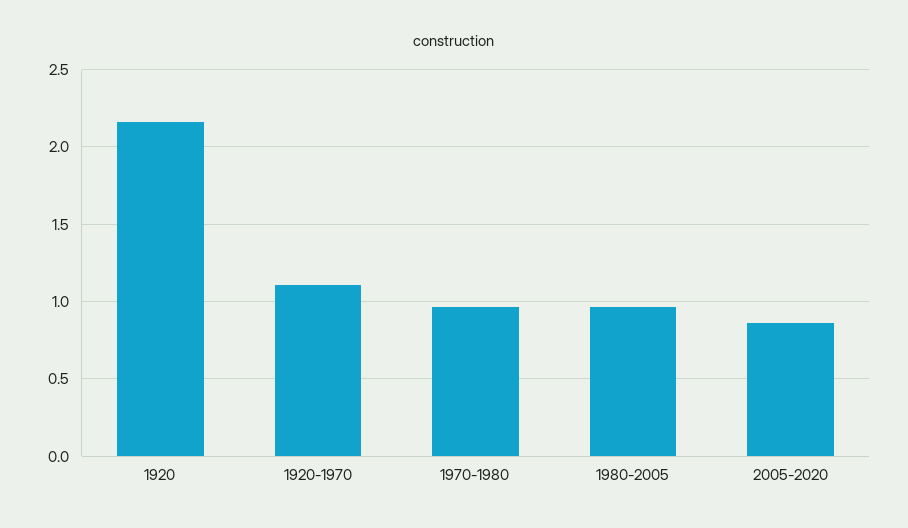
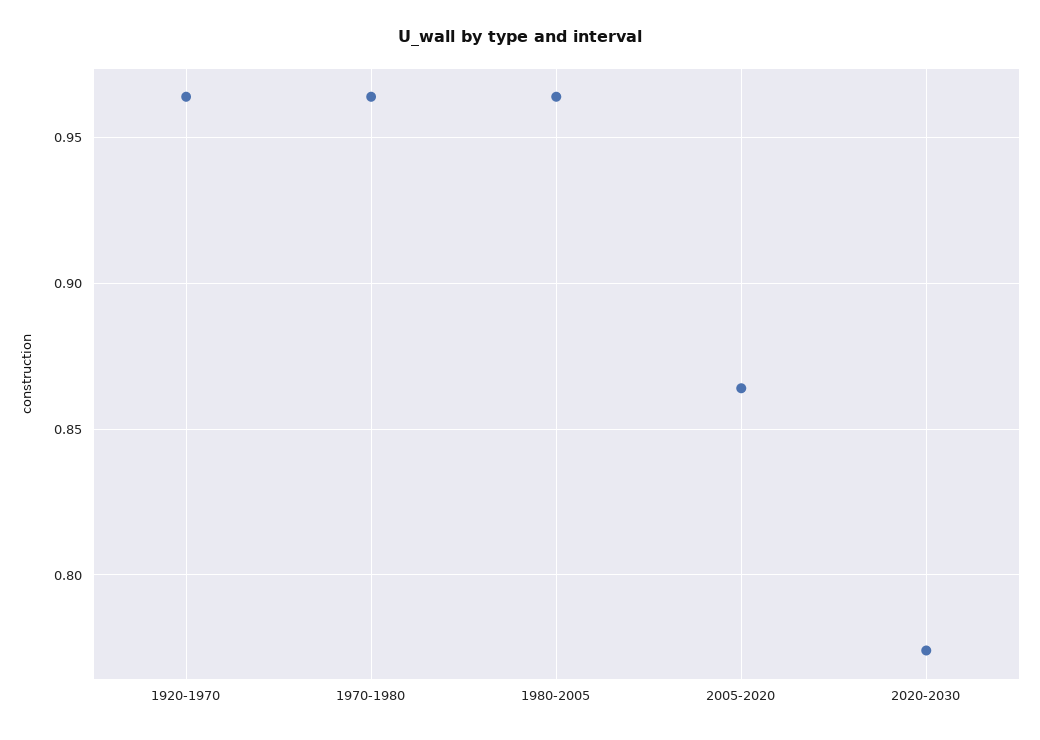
1920: 2.15 -> none
1920-1970: 1.1 -> 0.965
2020-2030: none -> 0.775

